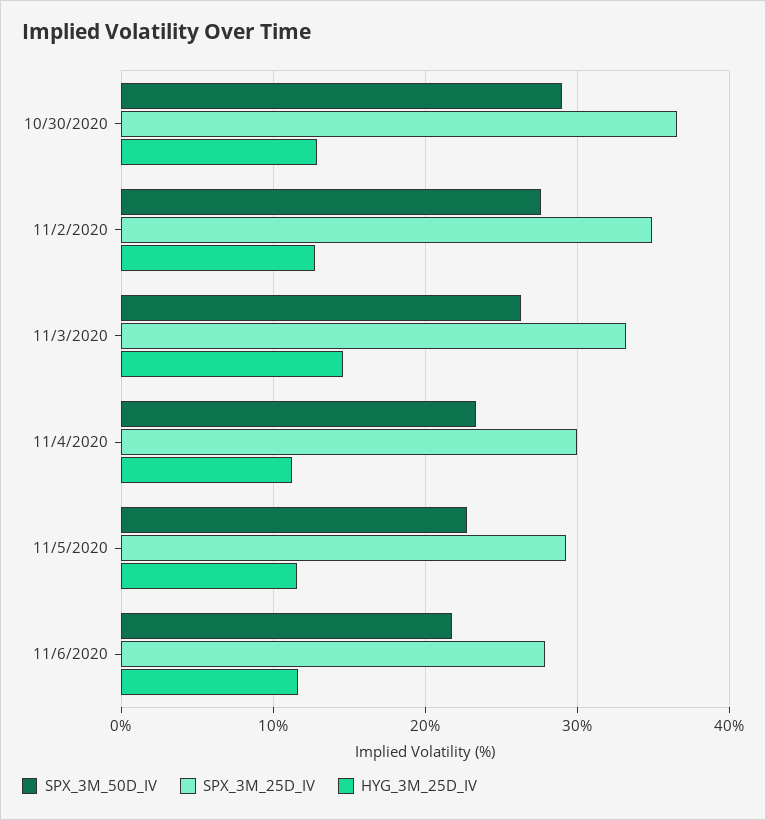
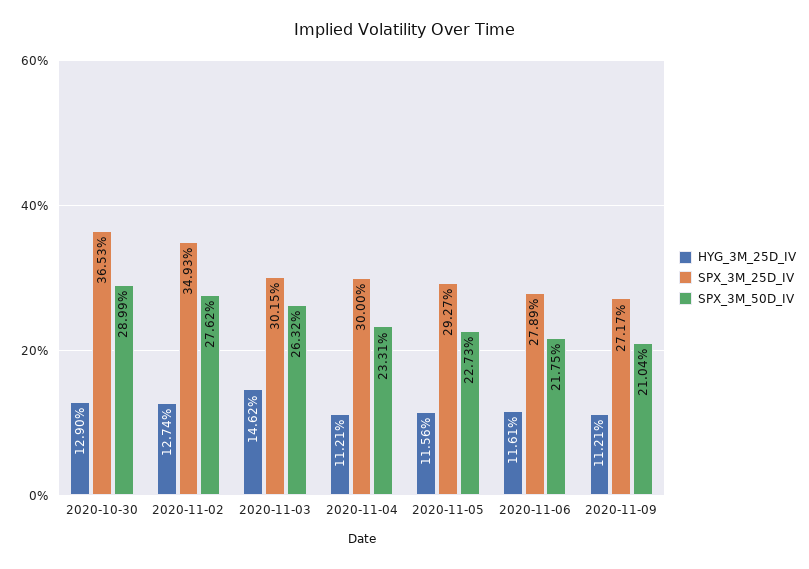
SPX_3M_25D_IV, 11/3/2020: 33 -> 30.15
HYG_3M_25D_IV, 2020-11-09: none -> 11.21
SPX_3M_25D_IV, 2020-11-09: none -> 27.17
SPX_3M_50D_IV, 2020-11-09: none -> 21.04

